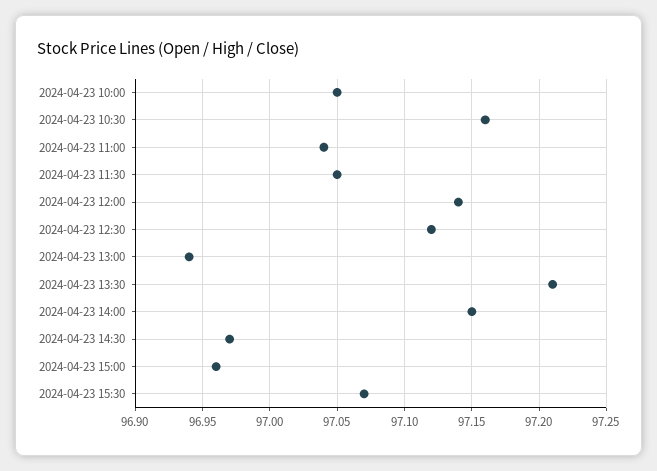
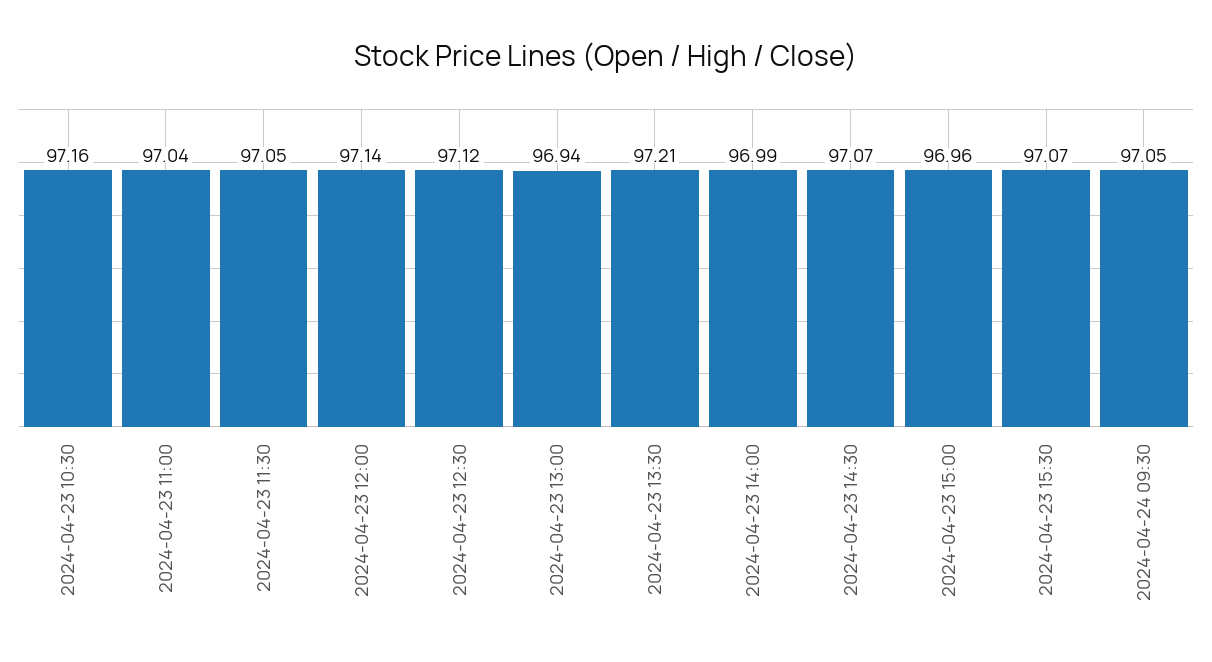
2024-04-23 10:00: 97.05 -> none
2024-04-23 14:00: 97.15 -> 96.99
2024-04-23 14:30: 96.97 -> 97.07
2024-04-24 09:30: none -> 97.05

